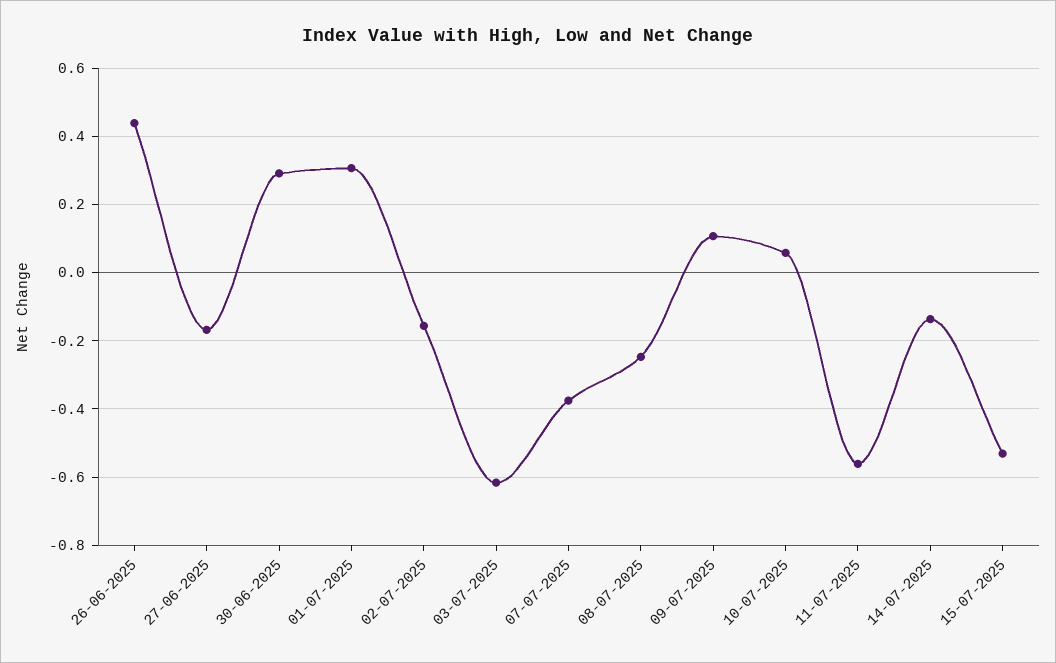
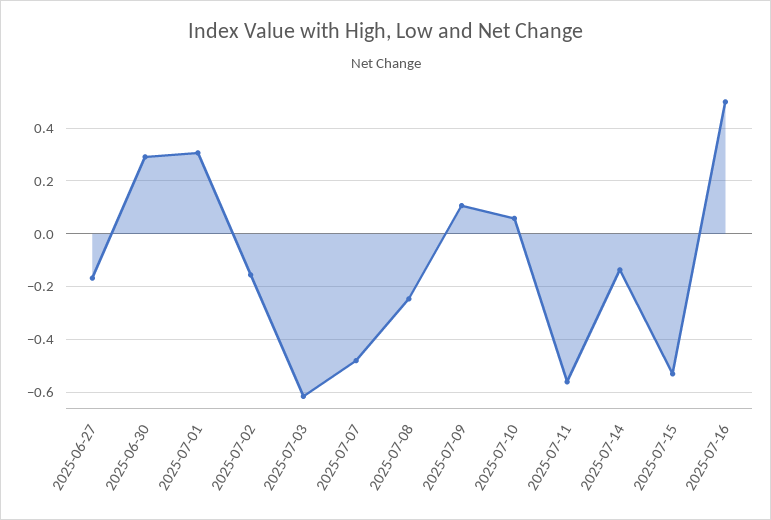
26-06-2025: 0.44 -> none
07-07-2025: -0.38 -> -0.475
2025-07-16: none -> 0.5

